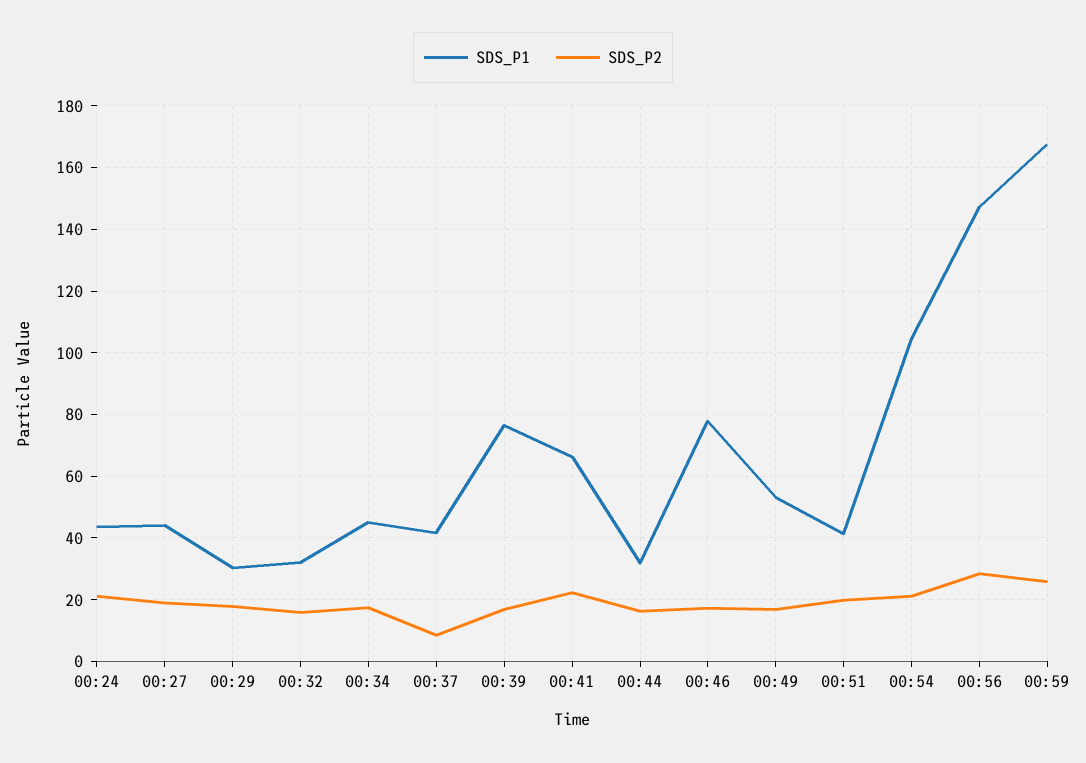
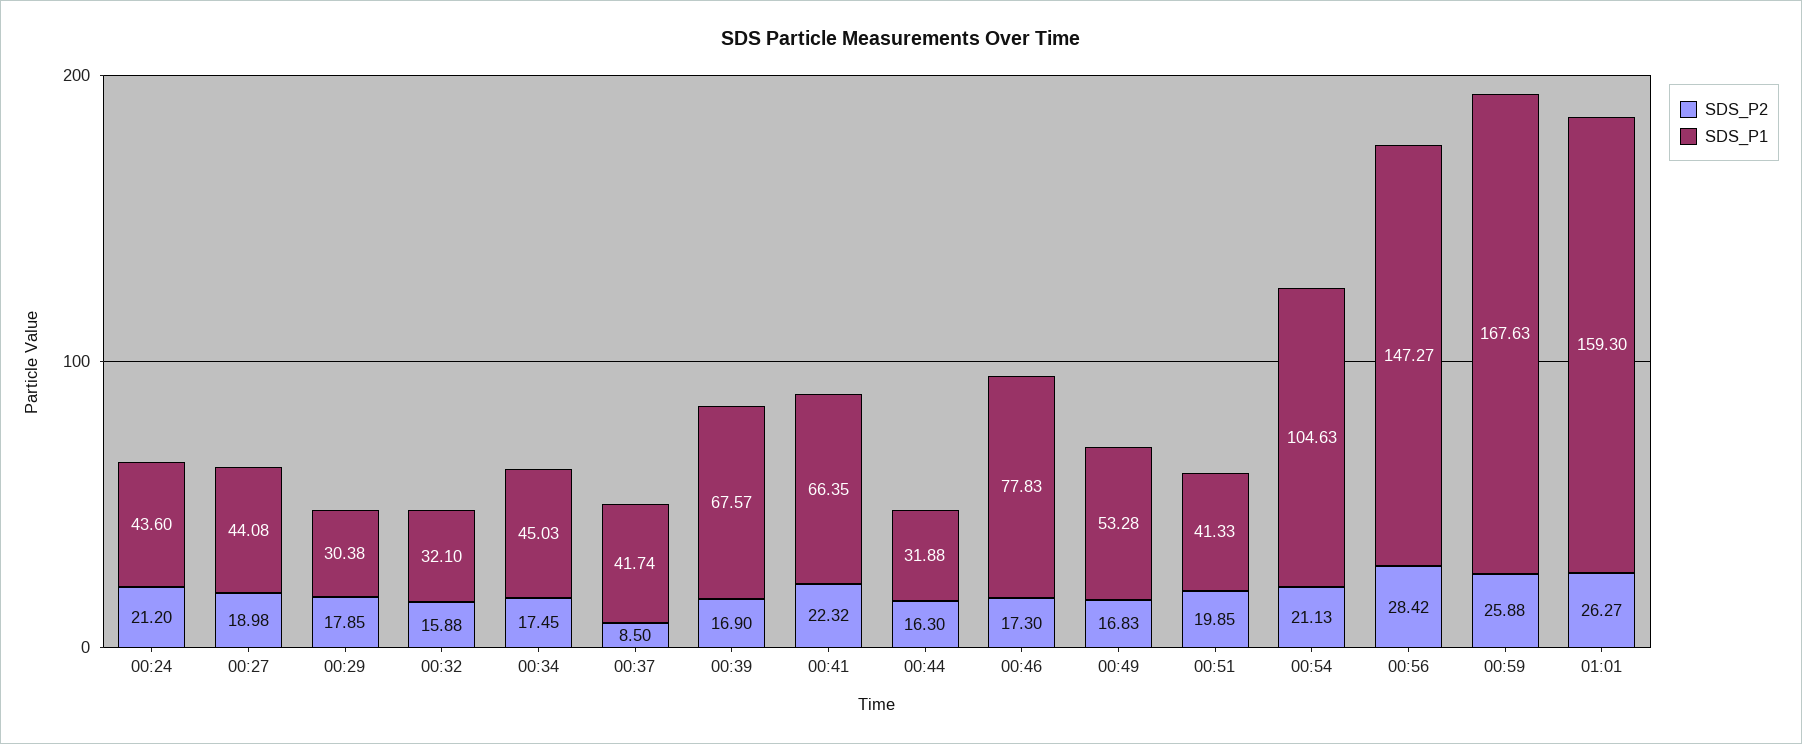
SDS_P1, 00:39: 76 -> 67.57
SDS_P2, 01:01: none -> 26.27
SDS_P1, 01:01: none -> 159.3

